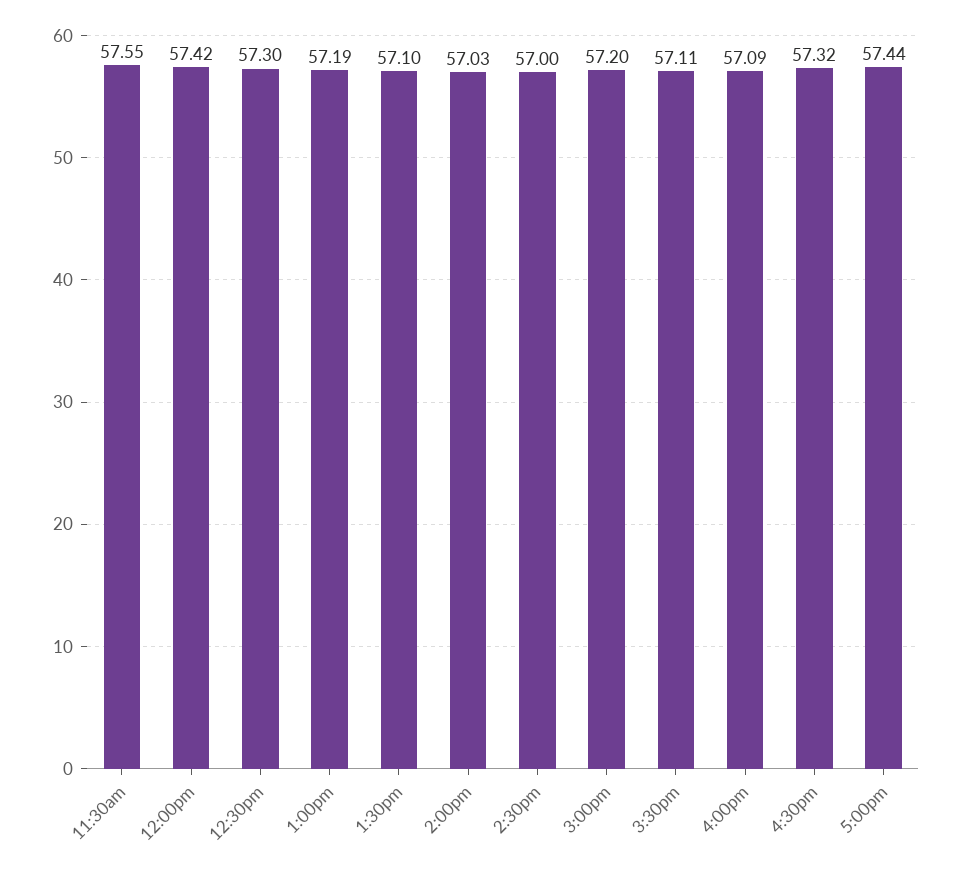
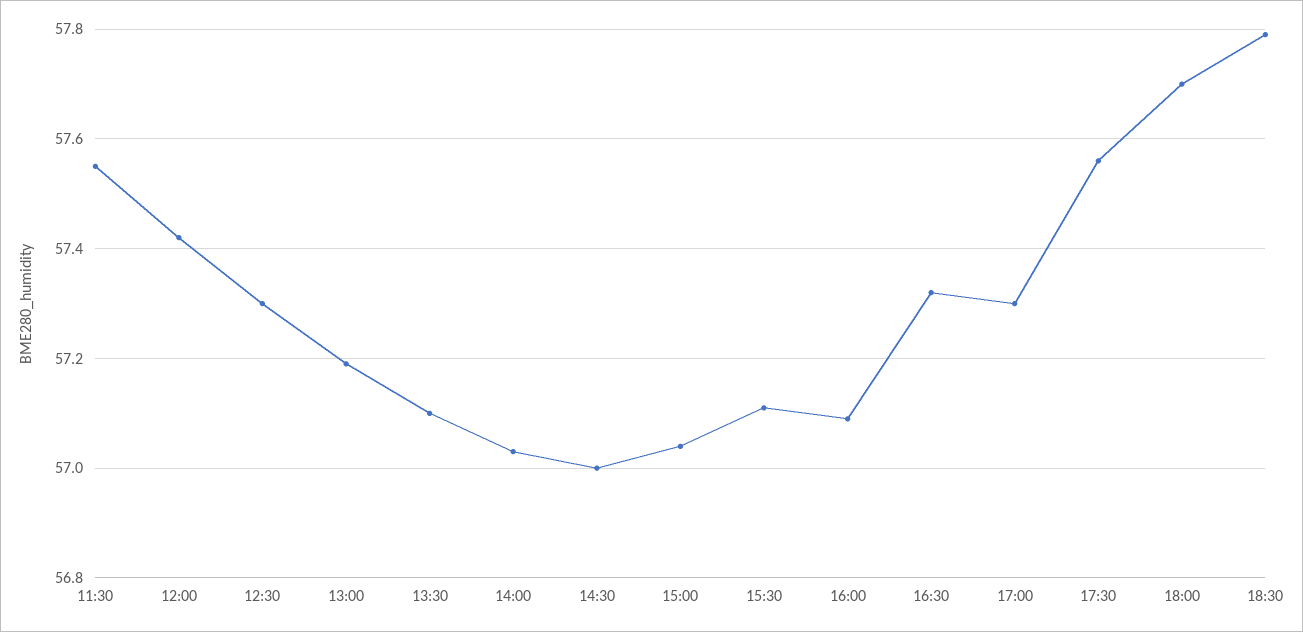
3:00pm: 57.2 -> 57.05
5:00pm: 57.44 -> 57.3
17:30: none -> 57.55
18:00: none -> 57.7
18:30: none -> 57.8

